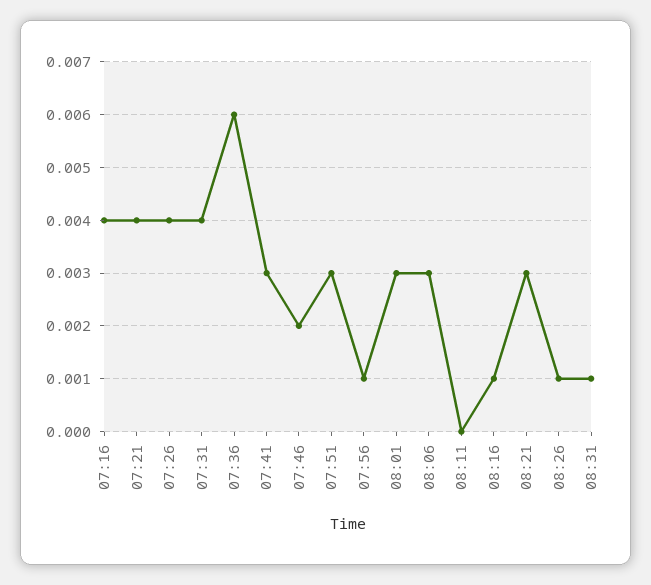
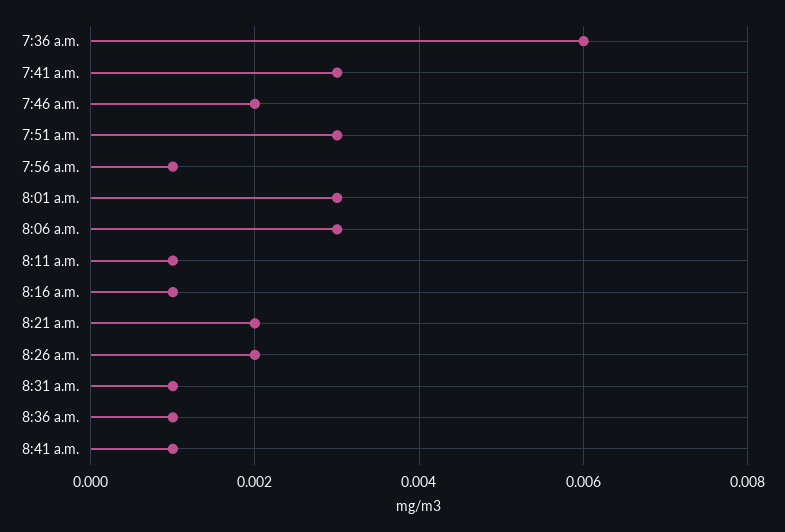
07:16: 0.004 -> none
07:21: 0.004 -> none
07:26: 0.004 -> none
07:31: 0.004 -> none
08:11: 0 -> 0.001
08:21: 0.003 -> 0.002
08:26: 0.001 -> 0.002
8:36 a.m.: none -> 0.001
8:41 a.m.: none -> 0.001

